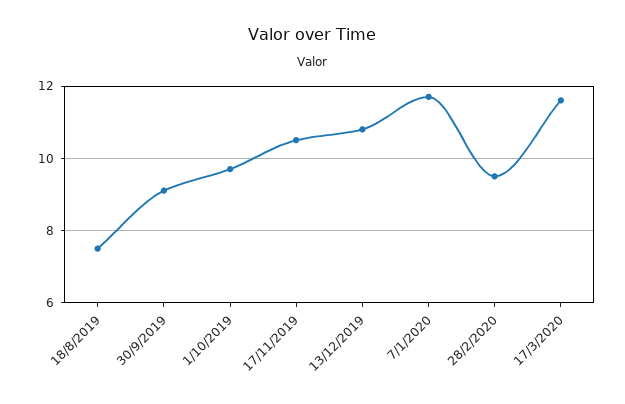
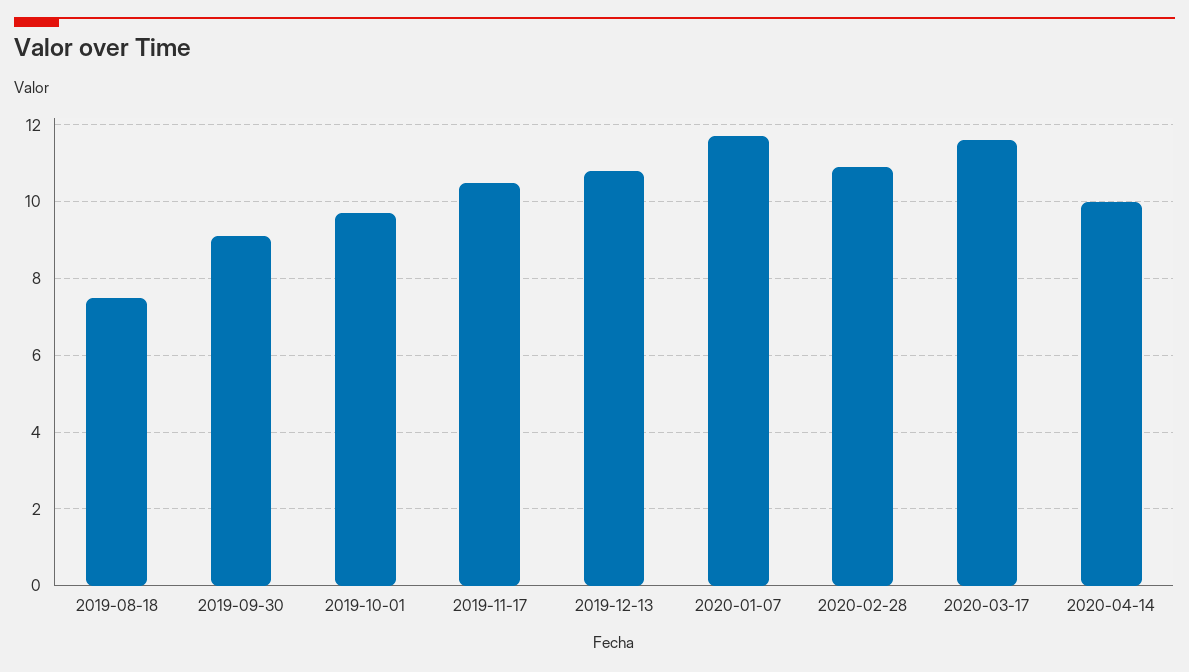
28/2/2020: 9.5 -> 11
2020-04-14: none -> 10

